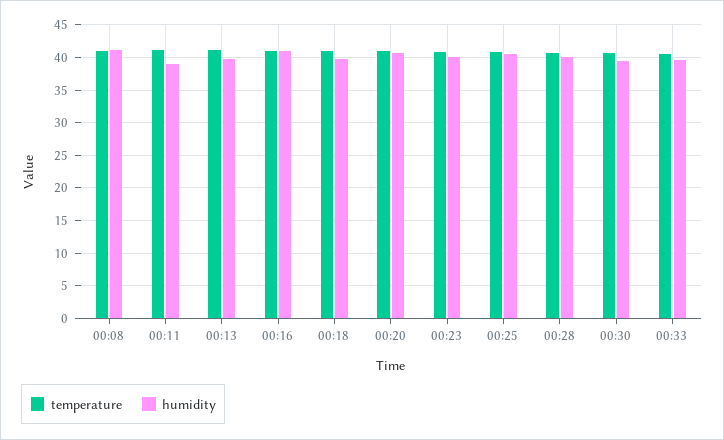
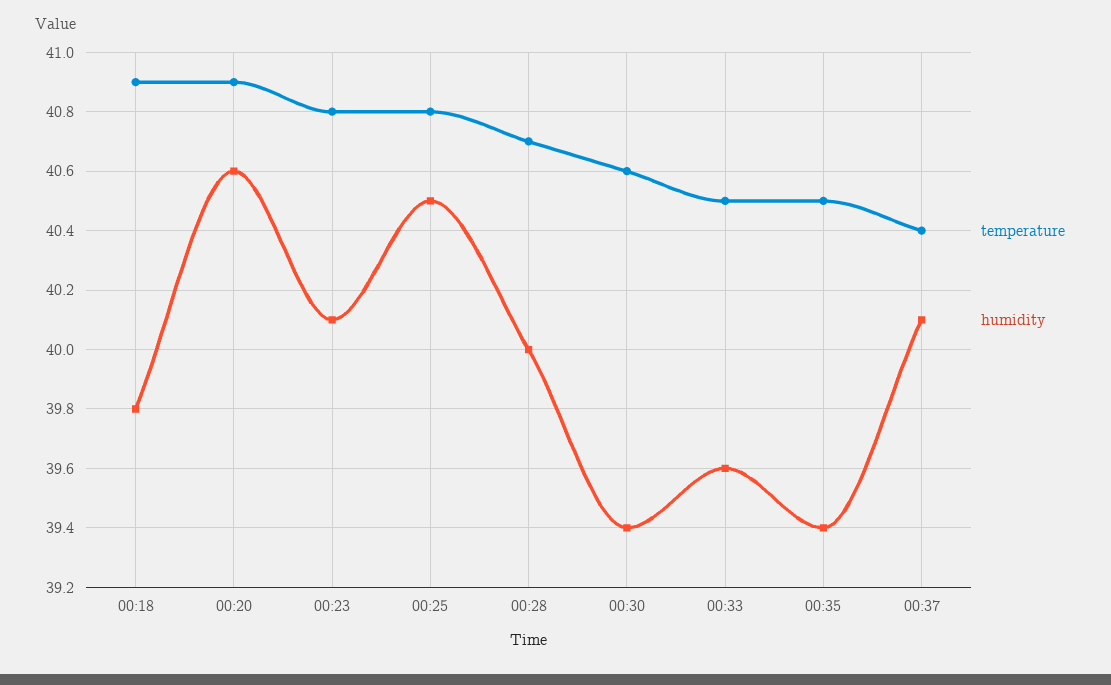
temperature, 00:08: 41 -> none
humidity, 00:08: 41 -> none
temperature, 00:11: 41 -> none
humidity, 00:11: 39 -> none
temperature, 00:13: 41 -> none
humidity, 00:13: 40 -> none
temperature, 00:16: 41 -> none
humidity, 00:16: 41 -> none
temperature, 00:35: none -> 40.5
humidity, 00:35: none -> 39.4
temperature, 00:37: none -> 40.4
humidity, 00:37: none -> 40.1

